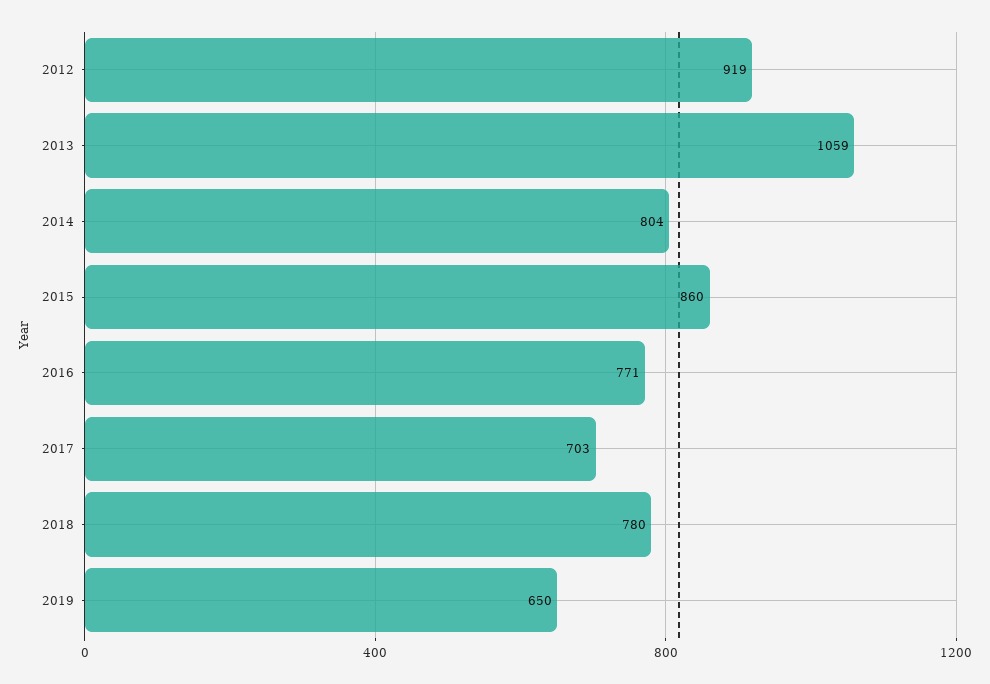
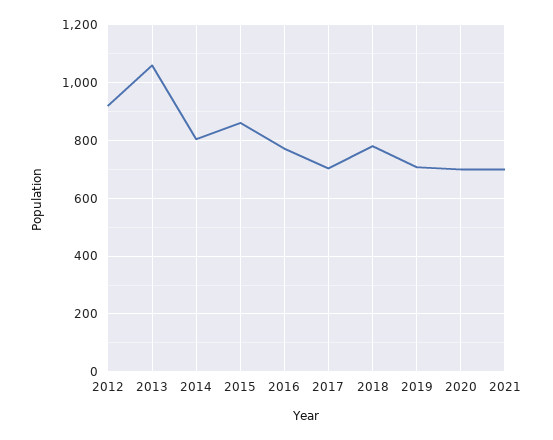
2019: 650 -> 700
2020: none -> 700
2021: none -> 700

